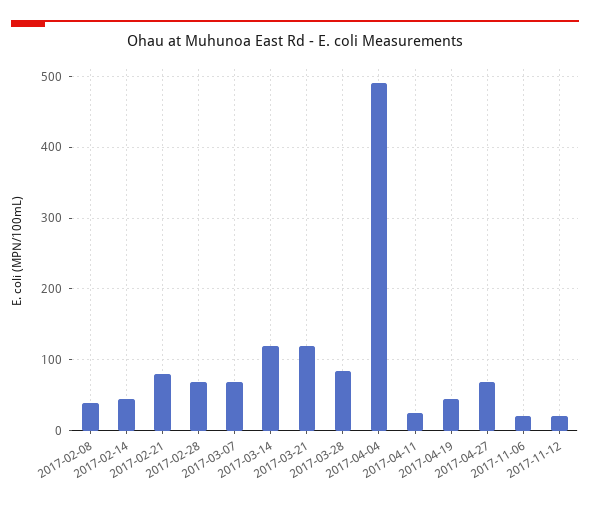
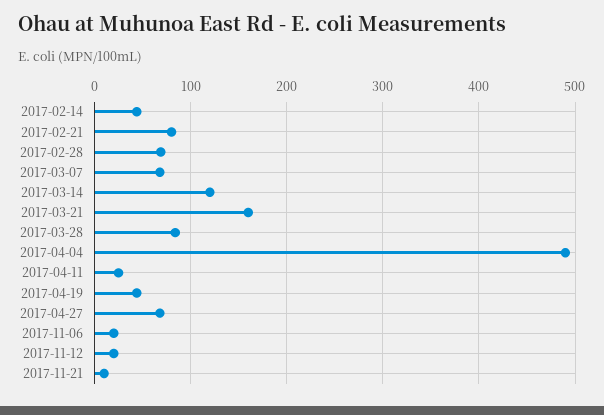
2017-02-08: 40 -> none
2017-03-21: 120 -> 160
2017-11-21: none -> 10

